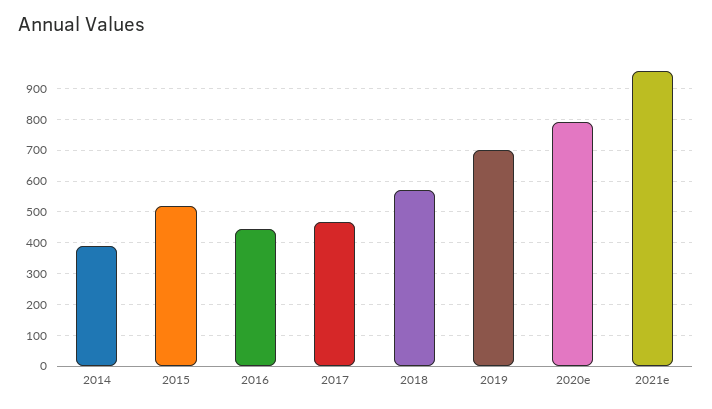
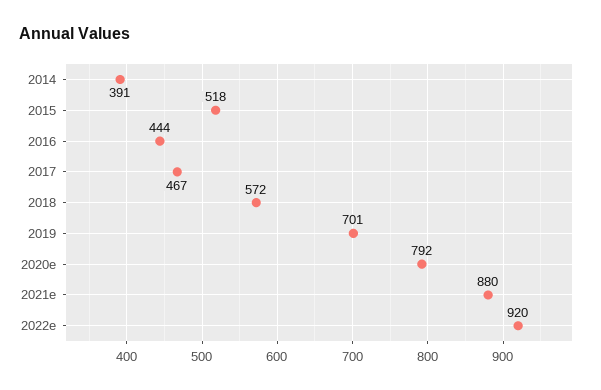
2021e: 960 -> 880
2022e: none -> 920

